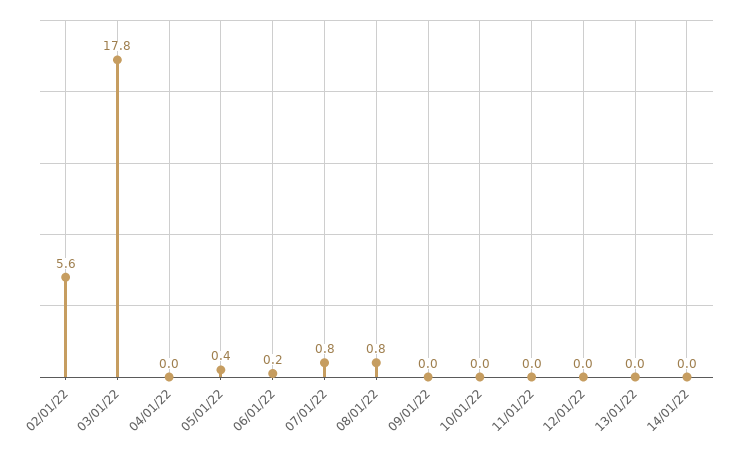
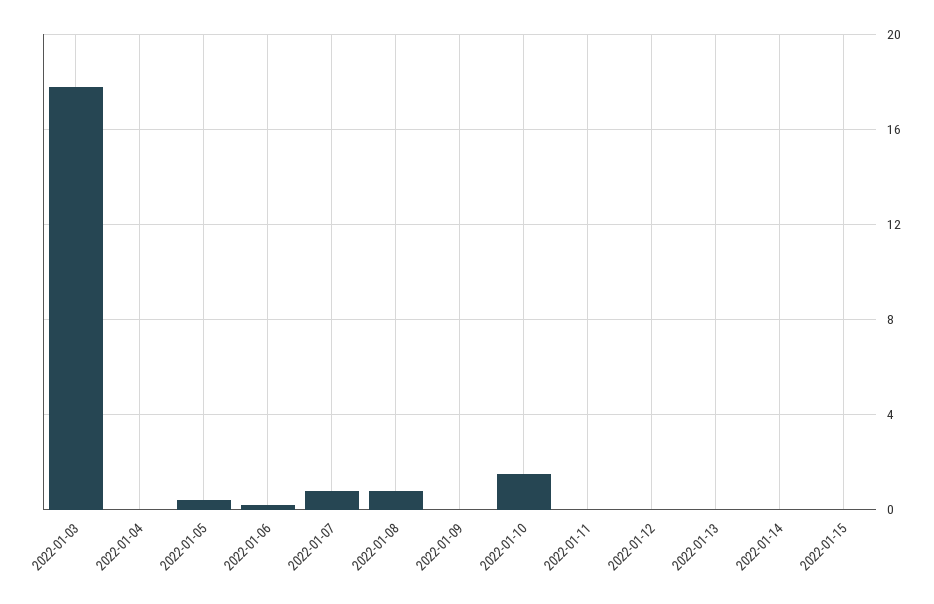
02/01/22: 5.6 -> none
10/01/22: 0 -> 1.5
2022-01-15: none -> 0

